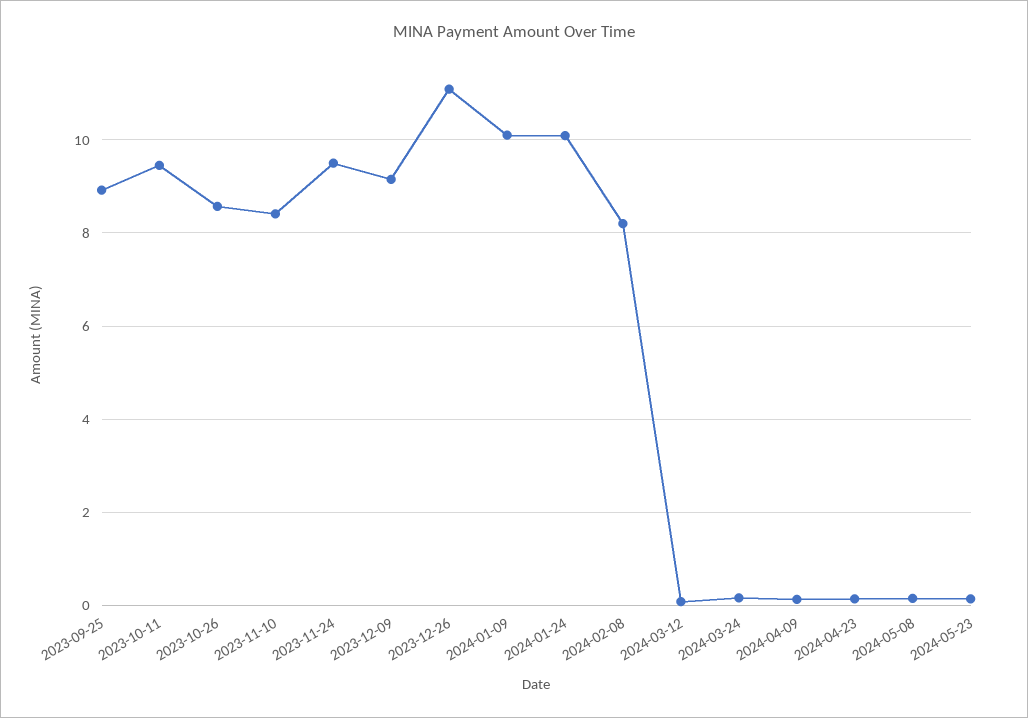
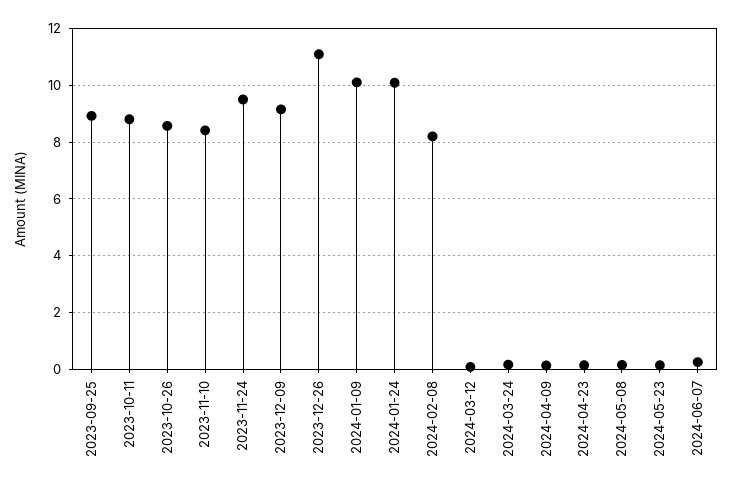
2023-10-11: 9.4 -> 8.75
2024-06-07: none -> 0.25

